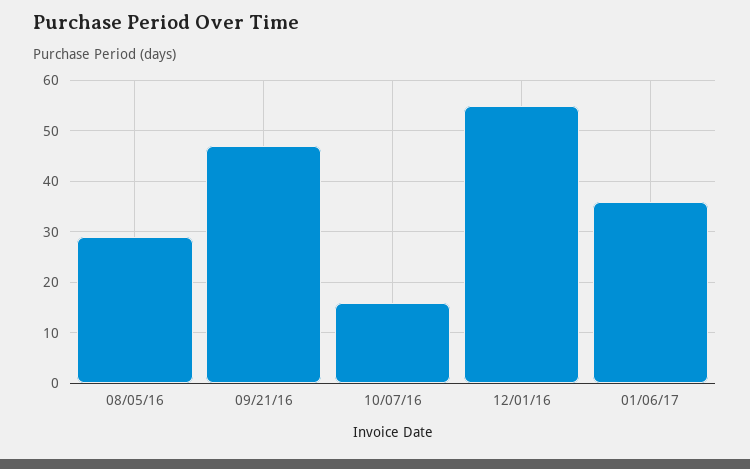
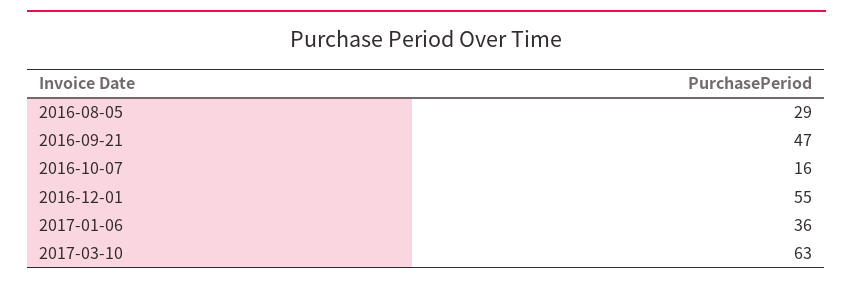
2017-03-10: none -> 63

